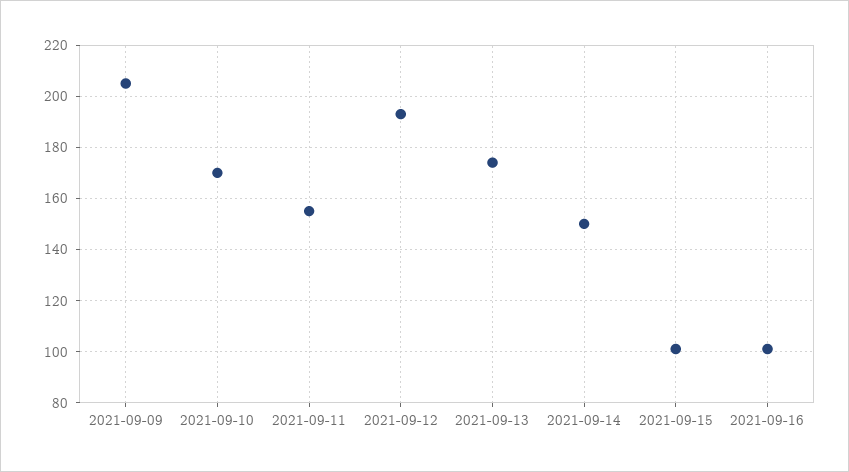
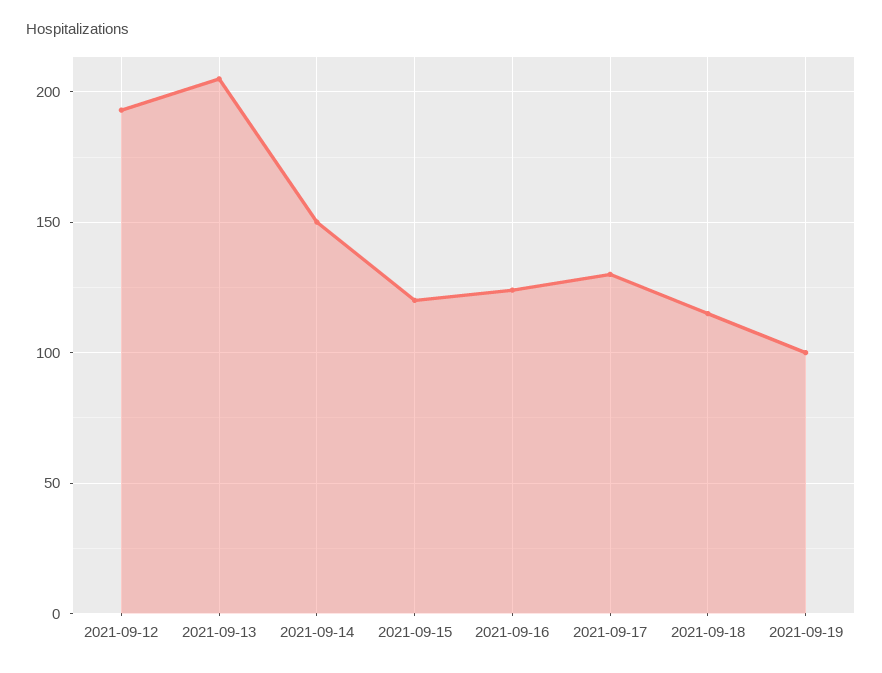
2021-09-09: 205 -> none
2021-09-10: 170 -> none
2021-09-11: 155 -> none
2021-09-13: 175 -> 205
2021-09-15: 100 -> 120
2021-09-16: 100 -> 125
2021-09-17: none -> 130
2021-09-18: none -> 115
2021-09-19: none -> 100

